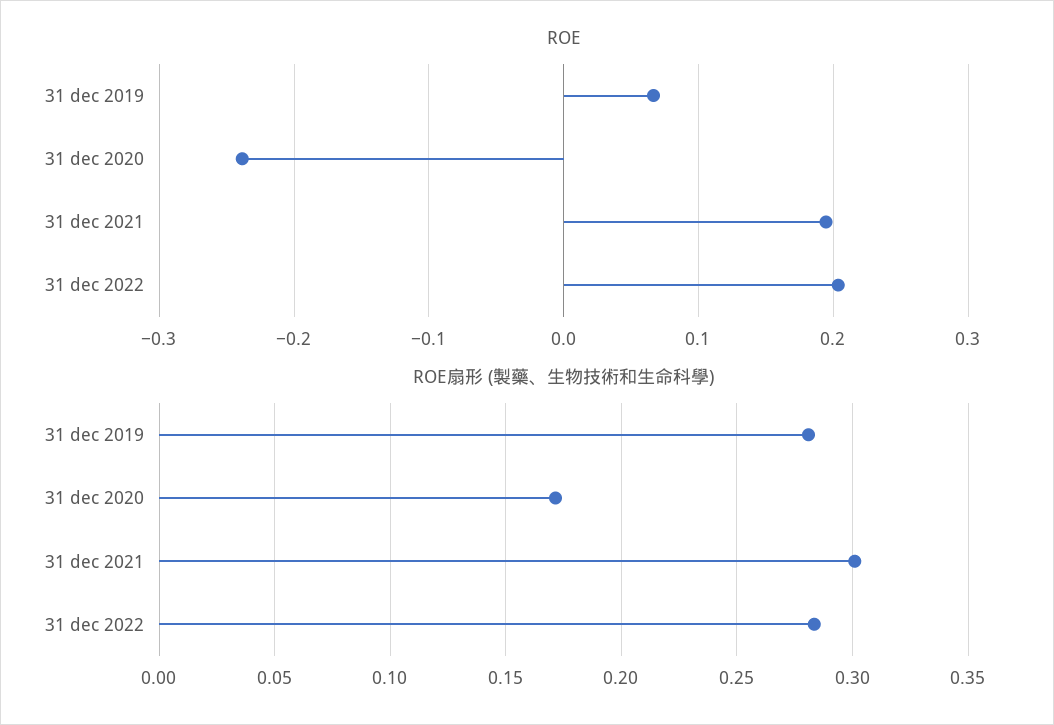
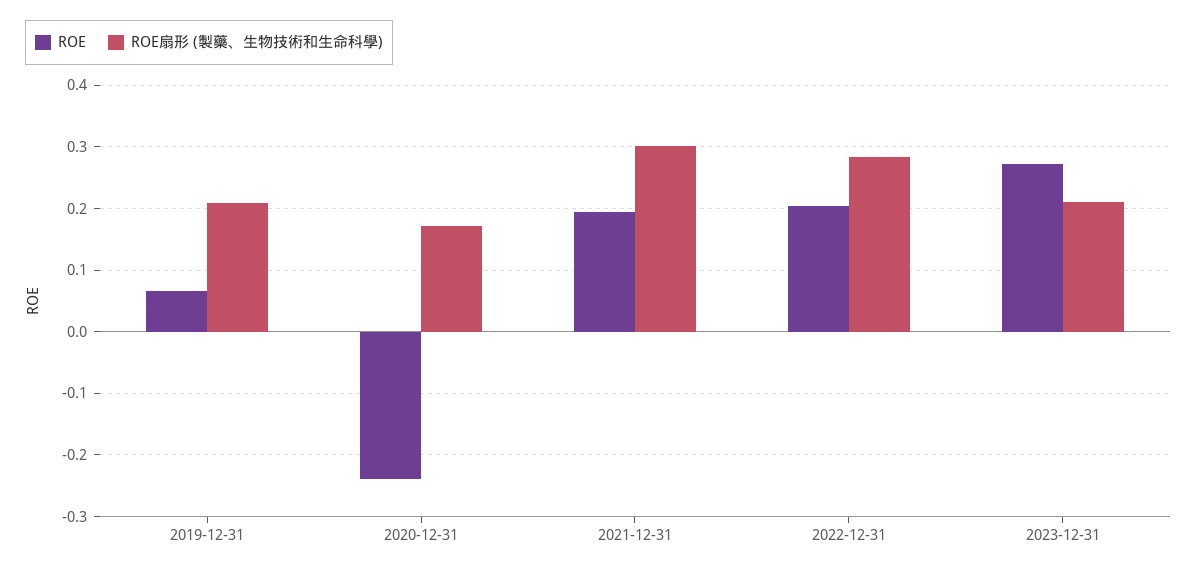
ROE扇形 (製藥、生物技術和生命科學), 31 dec 2019: 0.28 -> 0.21
ROE, 2023-12-31: none -> 0.27
ROE扇形 (製藥、生物技術和生命科學), 2023-12-31: none -> 0.21

